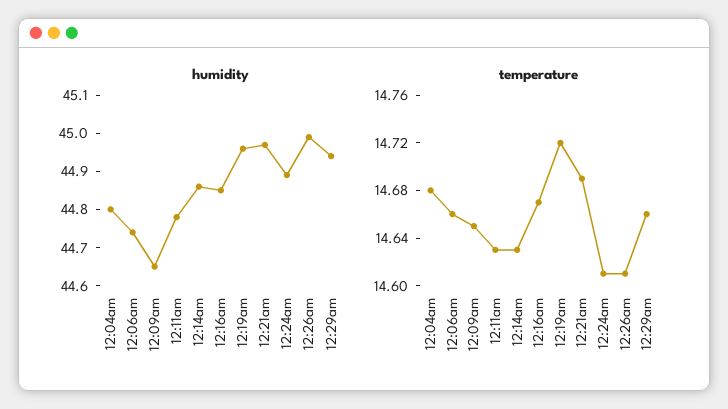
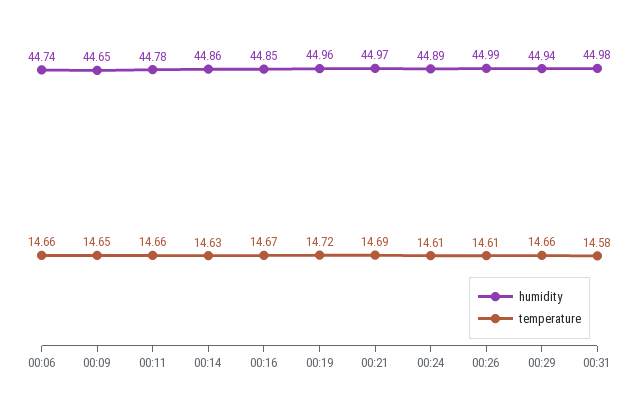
humidity, 12:04am: 44.8 -> none
temperature, 12:04am: 14.68 -> none
temperature, 12:11am: 14.63 -> 14.66
humidity, 00:31: none -> 44.98
temperature, 00:31: none -> 14.58

